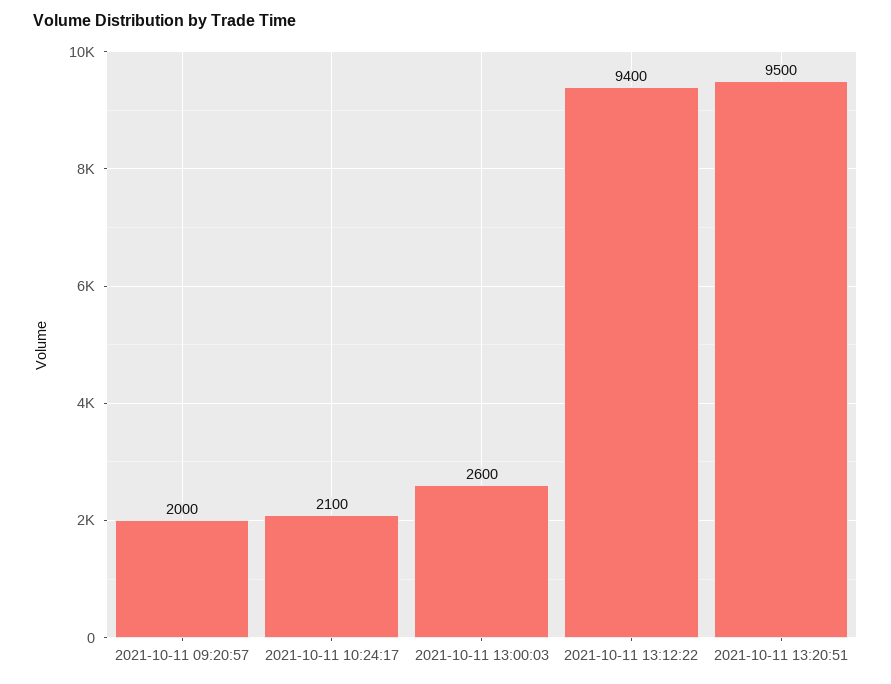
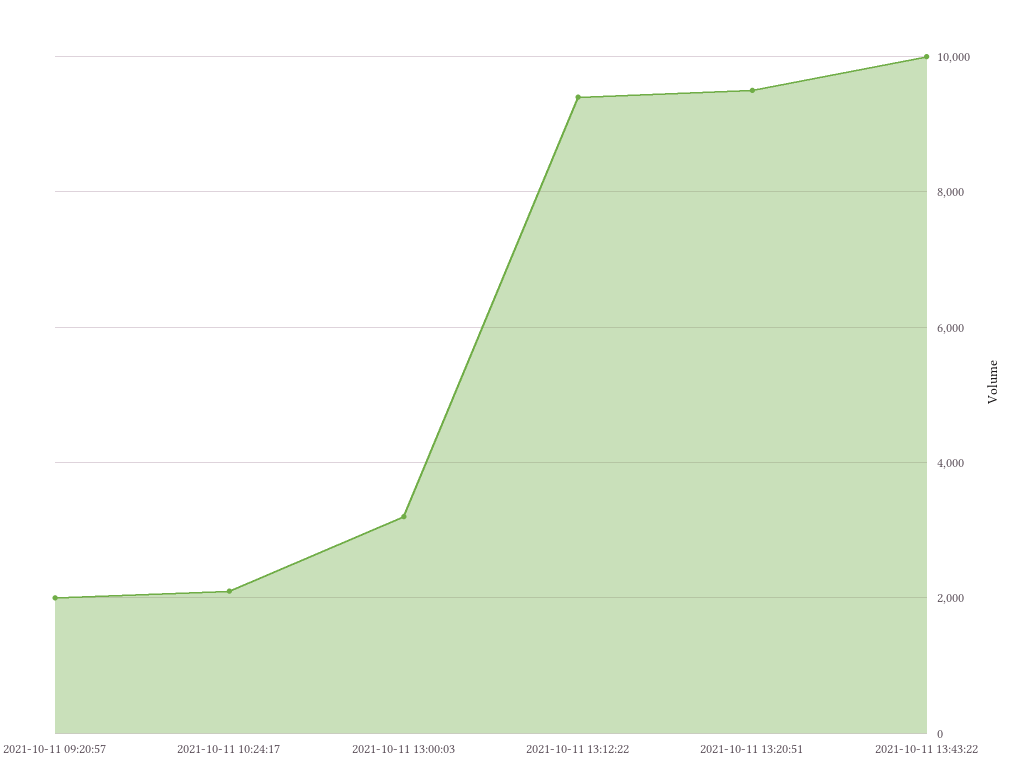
2021-10-11 13:00:03: 2600 -> 3200
2021-10-11 13:43:22: none -> 10000

